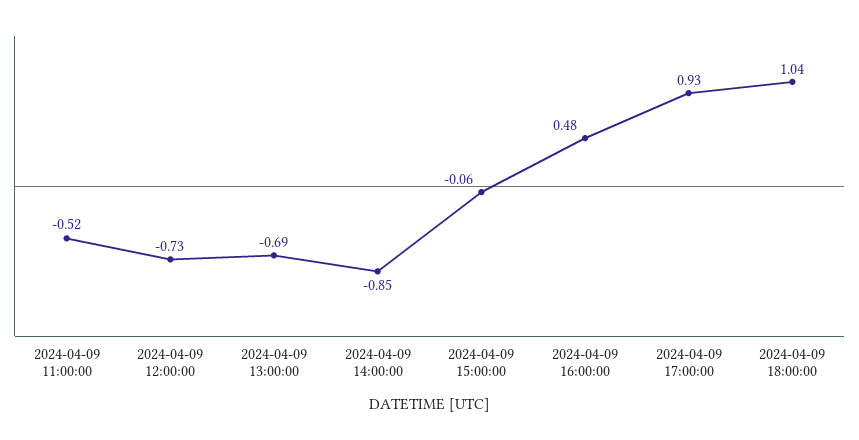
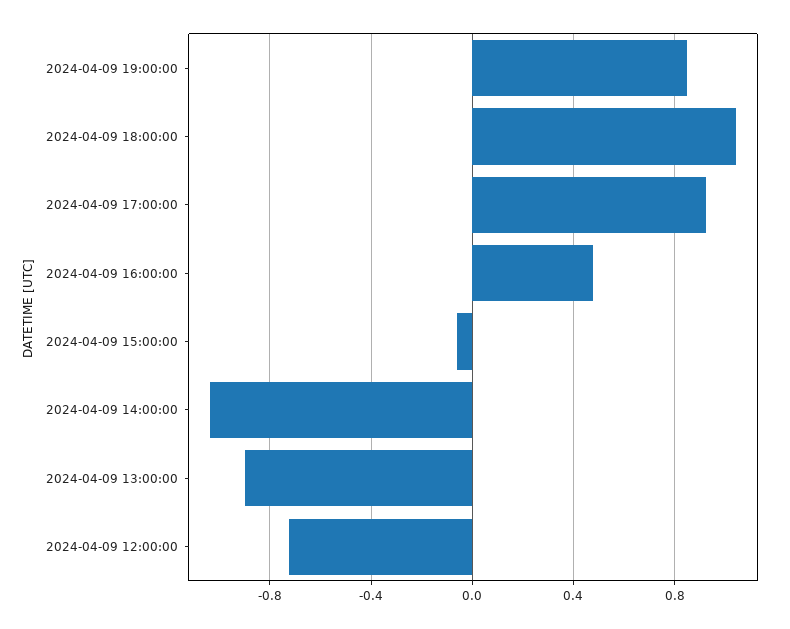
2024-04-09 11:00:00: -0.52 -> none
2024-04-09 13:00:00: -0.69 -> -0.9
2024-04-09 14:00:00: -0.85 -> -1.05
2024-04-09 19:00:00: none -> 0.85

